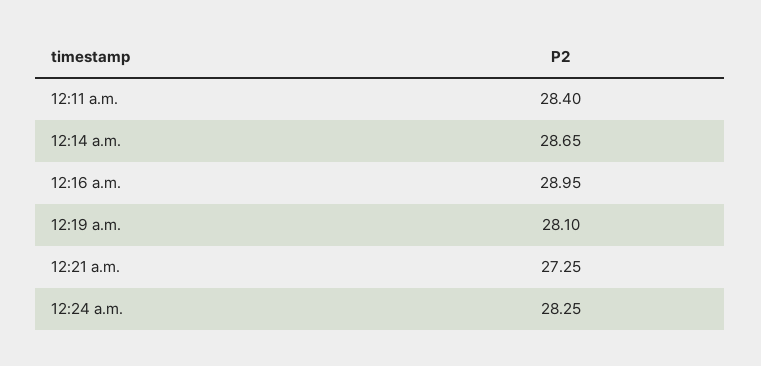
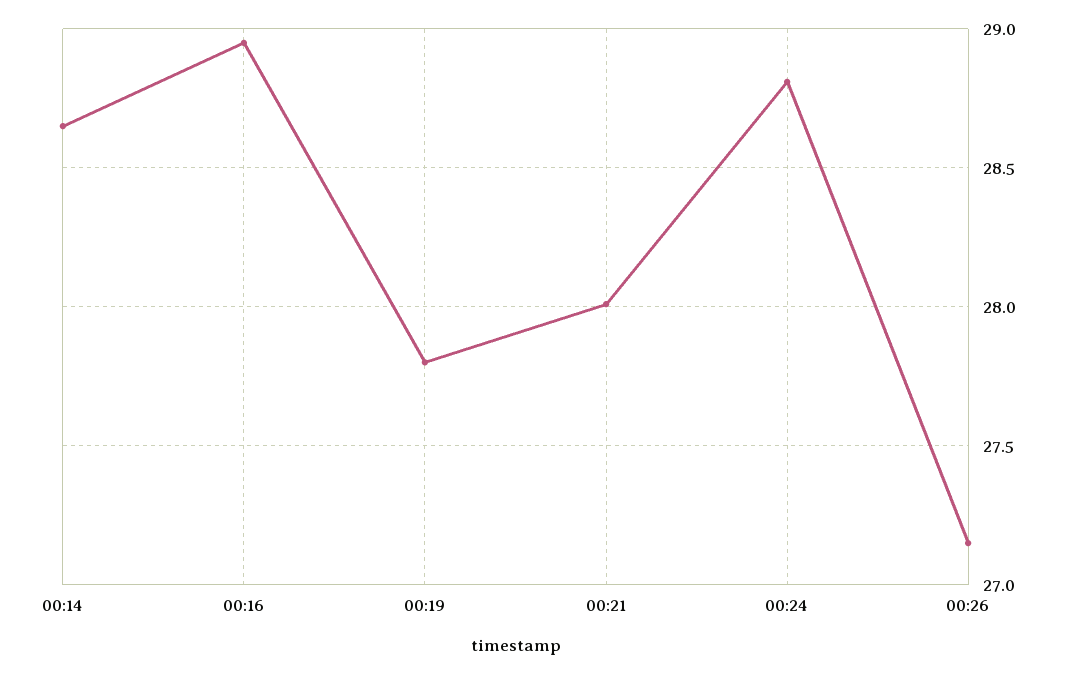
12:11 a.m.: 28.4 -> none
12:19 a.m.: 28.1 -> 27.8
12:21 a.m.: 27.25 -> 28
12:24 a.m.: 28.25 -> 28.8
00:26: none -> 27.15

